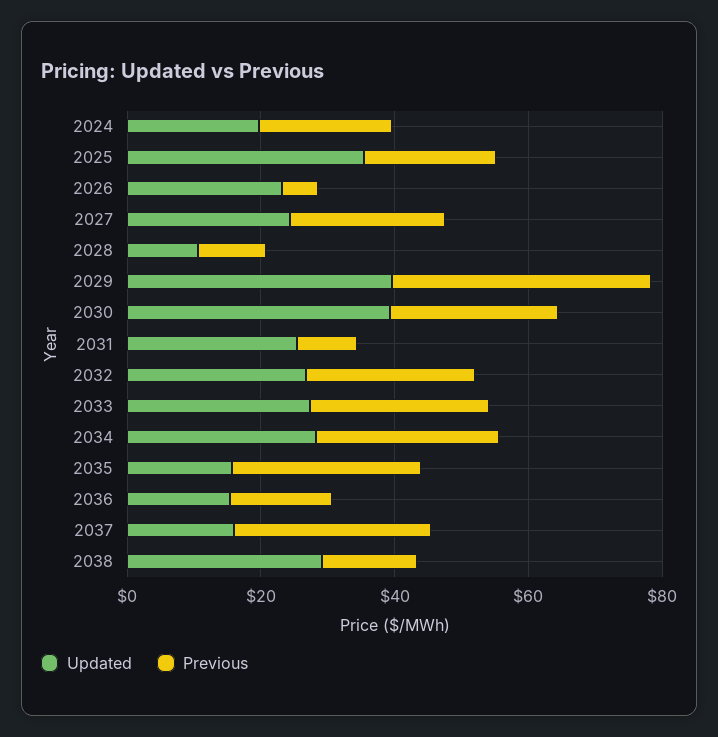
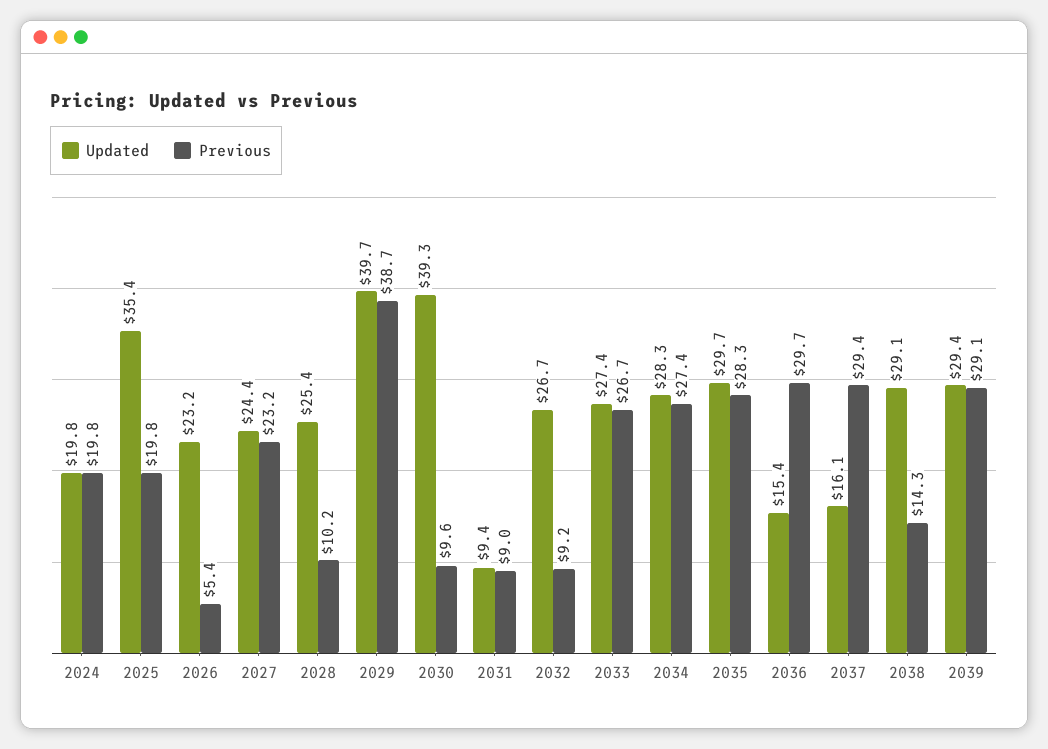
Updated, 2028: 10 -> 25.4
Previous, 2030: 25 -> 9.6
Updated, 2031: 25 -> 9.4
Previous, 2032: 25 -> 9.2
Updated, 2035: 15 -> 29.7
Previous, 2036: 15 -> 29.7
Updated, 2039: none -> 29.4
Previous, 2039: none -> 29.1

